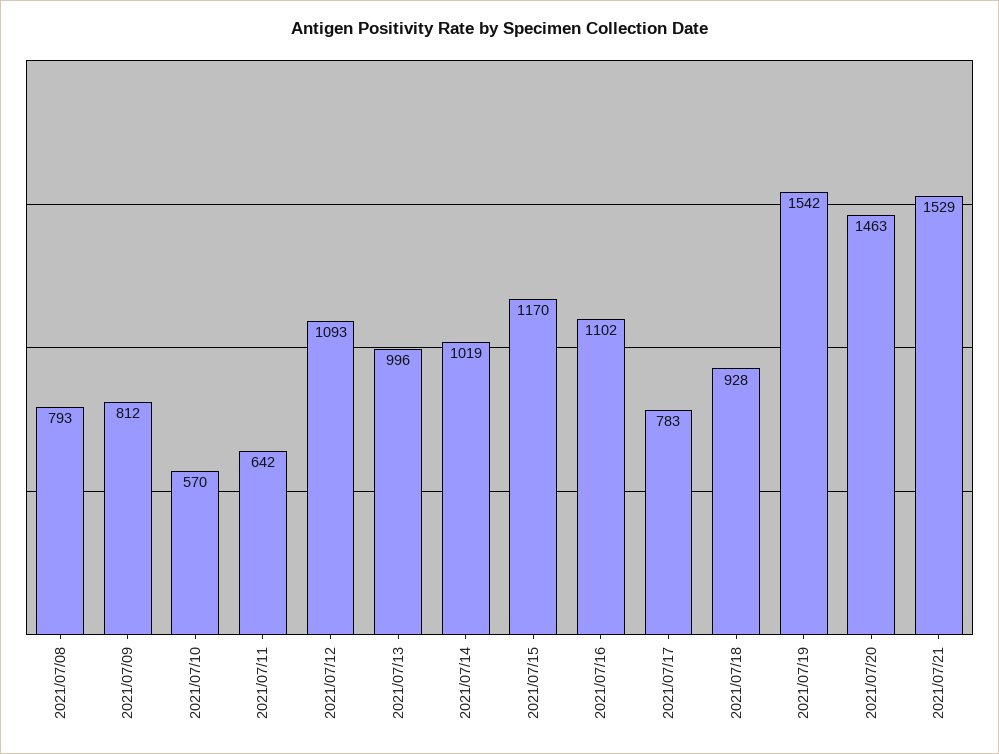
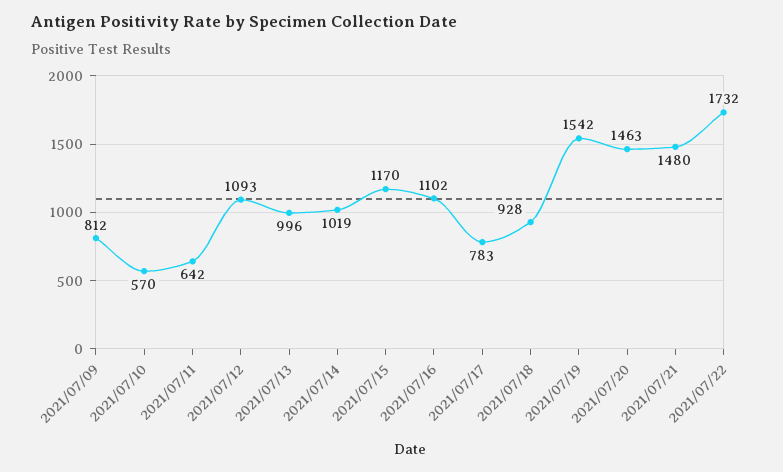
2021/07/08: 793 -> none
2021/07/21: 1529 -> 1480
2021/07/22: none -> 1732

